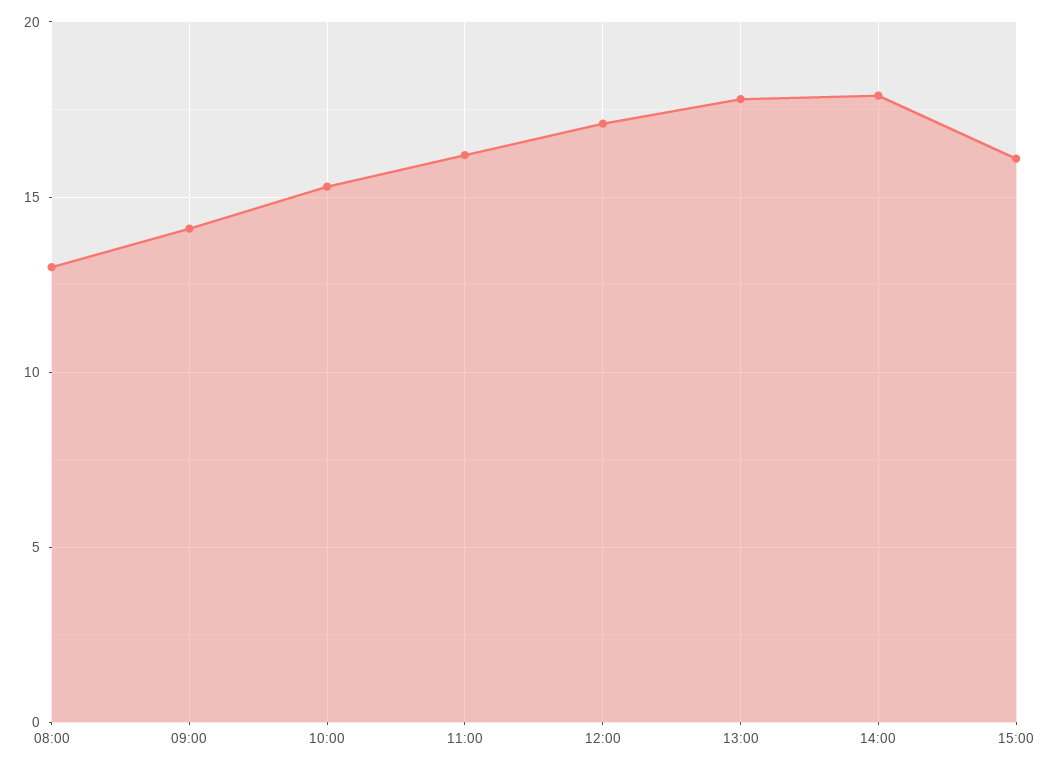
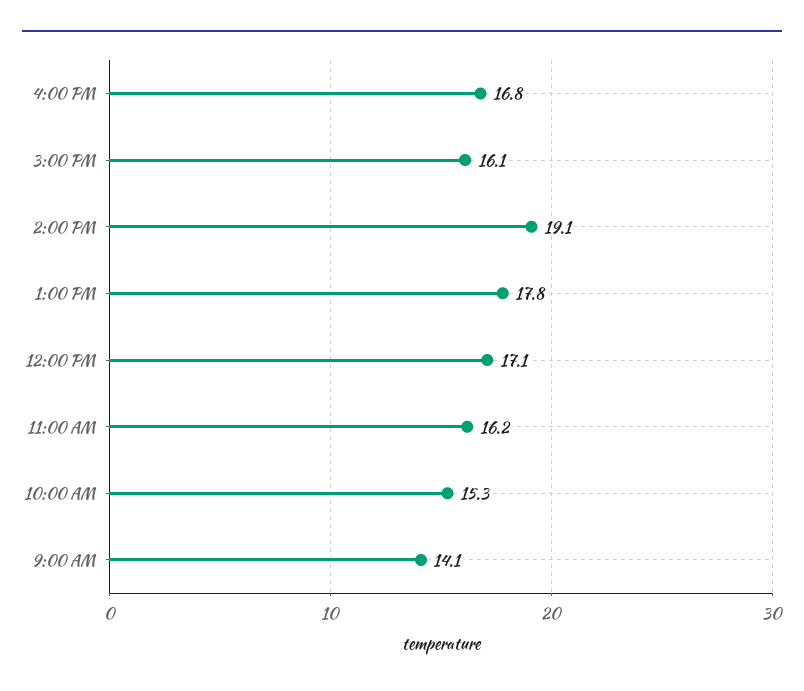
08:00: 13 -> none
14:00: 18 -> 19.1
4:00 PM: none -> 16.8

